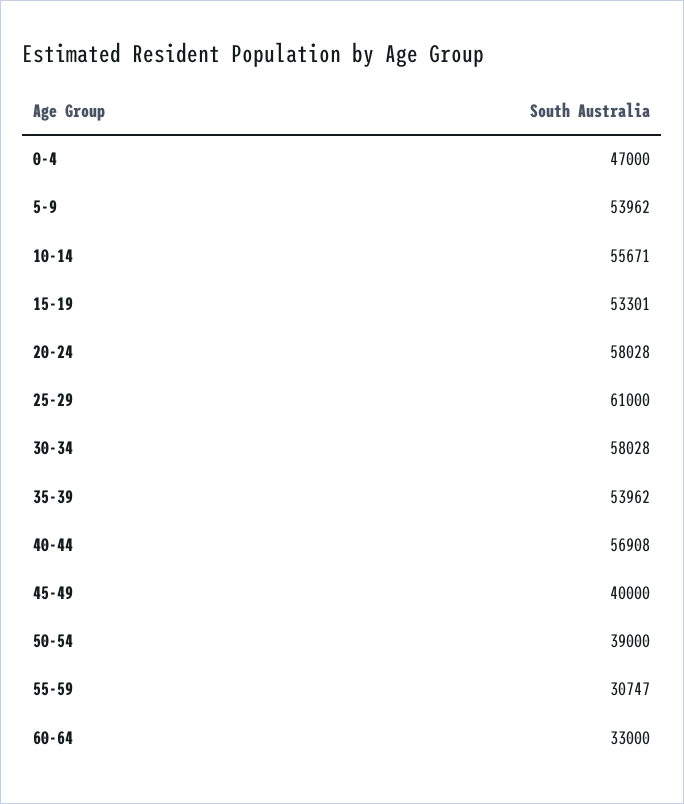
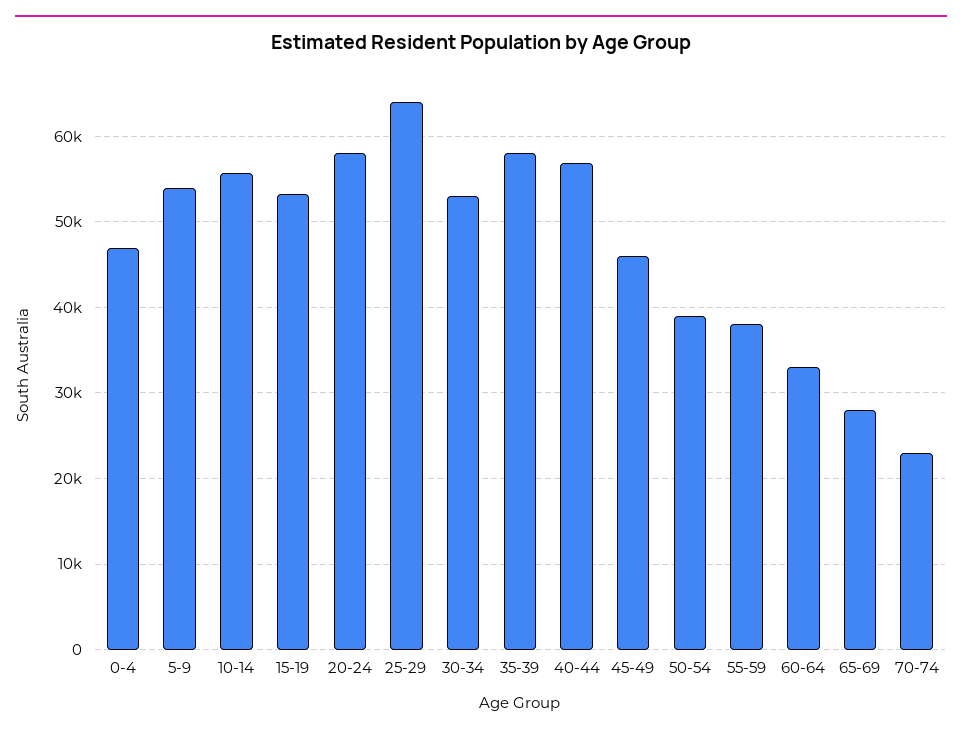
25-29: 61000 -> 64000
30-34: 58028 -> 53000
35-39: 53962 -> 58000
45-49: 40000 -> 46000
55-59: 30747 -> 38000
65-69: none -> 28000
70-74: none -> 23000

